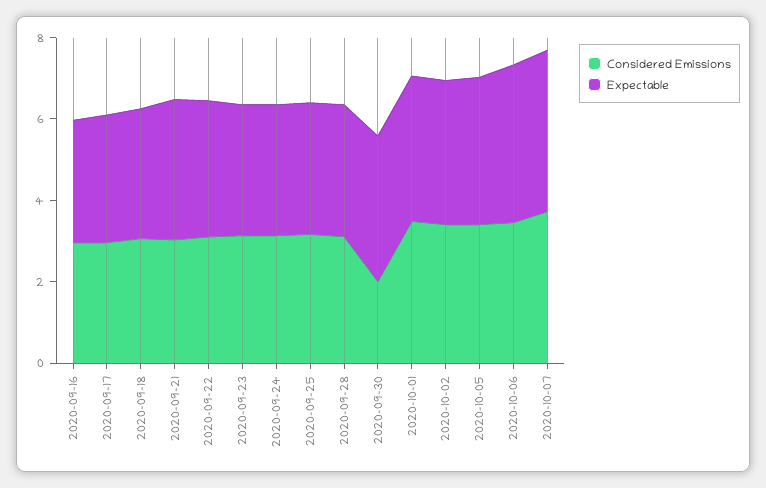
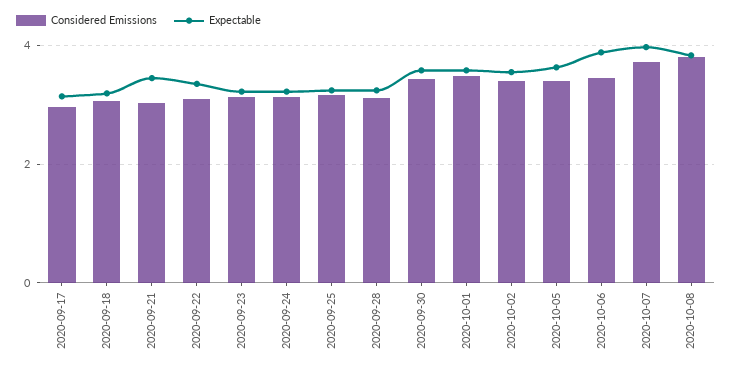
Considered Emissions, 2020-09-16: 3 -> none
Expectable, 2020-09-16: 3 -> none
Considered Emissions, 2020-09-30: 2 -> 3.4
Considered Emissions, 2020-10-08: none -> 3.8
Expectable, 2020-10-08: none -> 3.8

